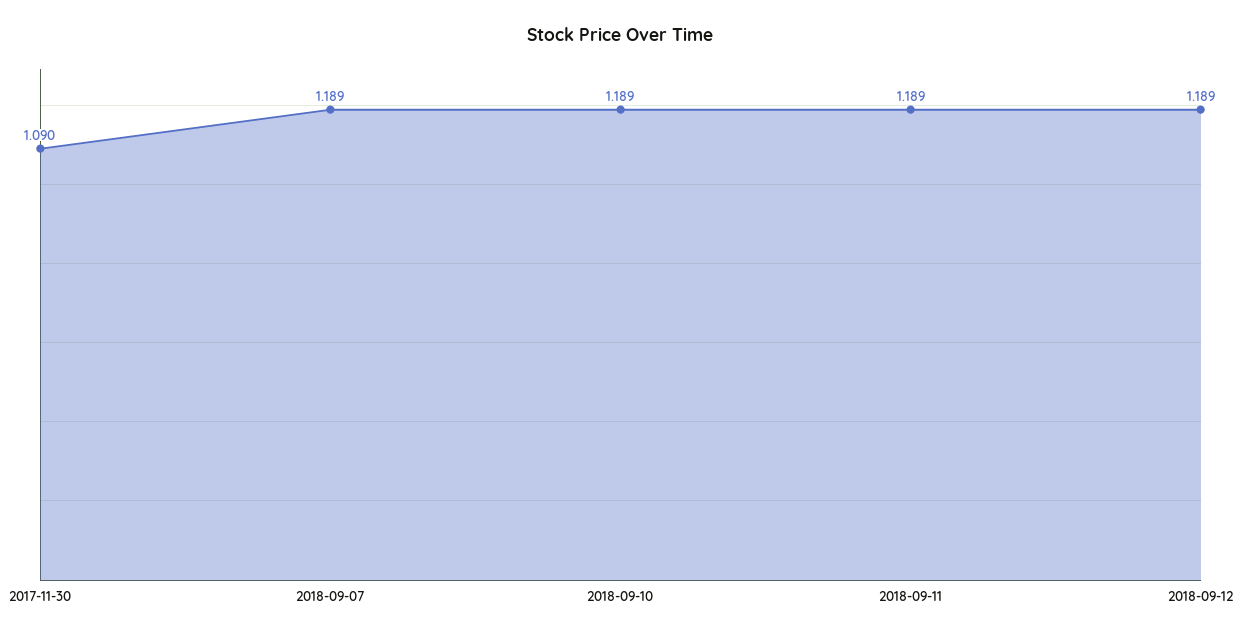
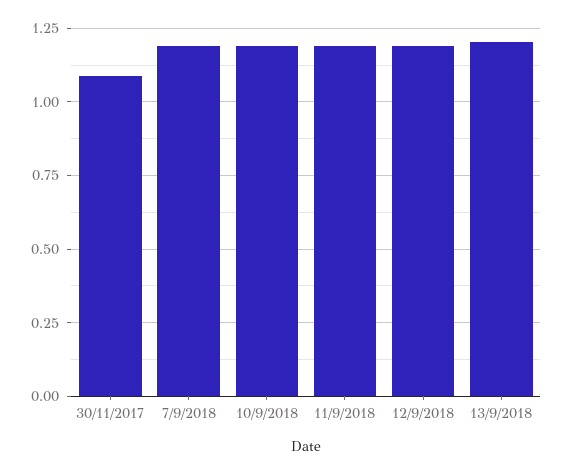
13/9/2018: none -> 1.2

